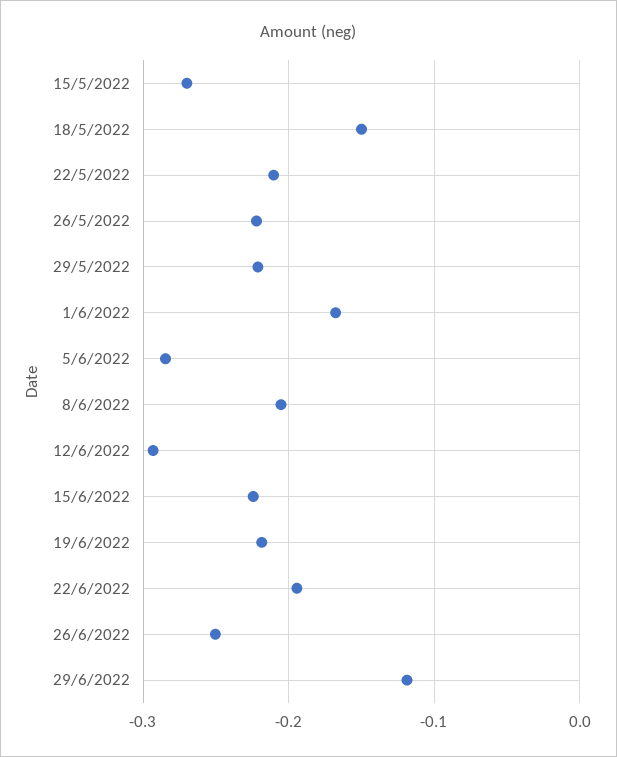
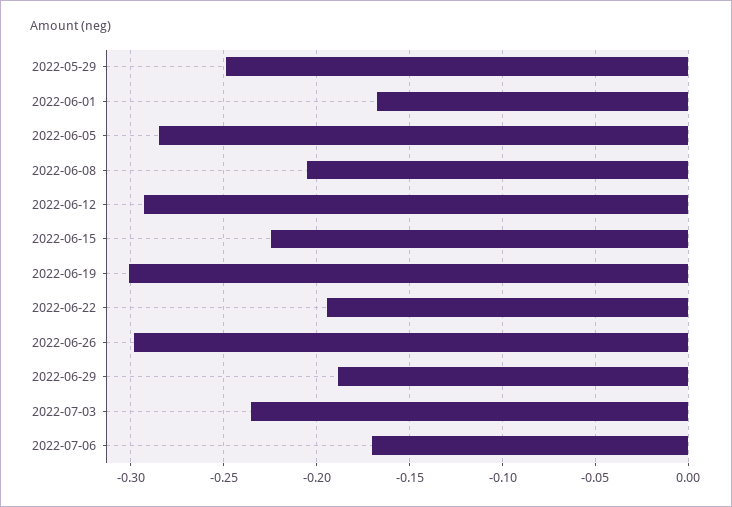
15/5/2022: -0.27 -> none
18/5/2022: -0.15 -> none
22/5/2022: -0.21 -> none
26/5/2022: -0.22 -> none
29/5/2022: -0.22 -> -0.25
19/6/2022: -0.22 -> -0.3
26/6/2022: -0.25 -> -0.3
29/6/2022: -0.12 -> -0.19
2022-07-03: none -> -0.235
2022-07-06: none -> -0.17

